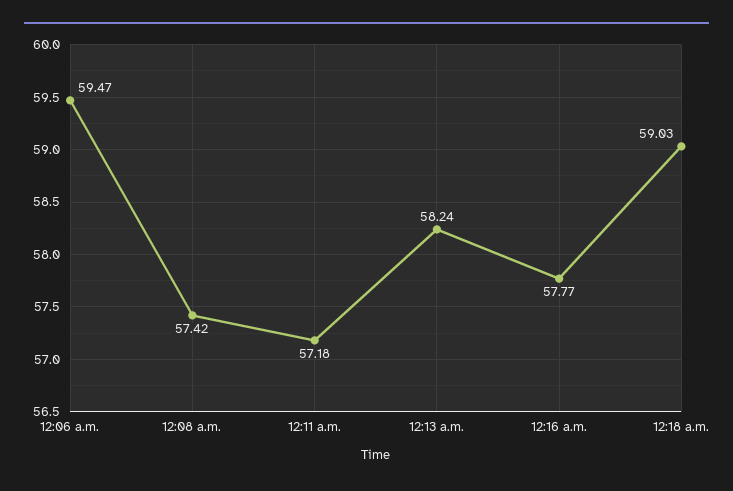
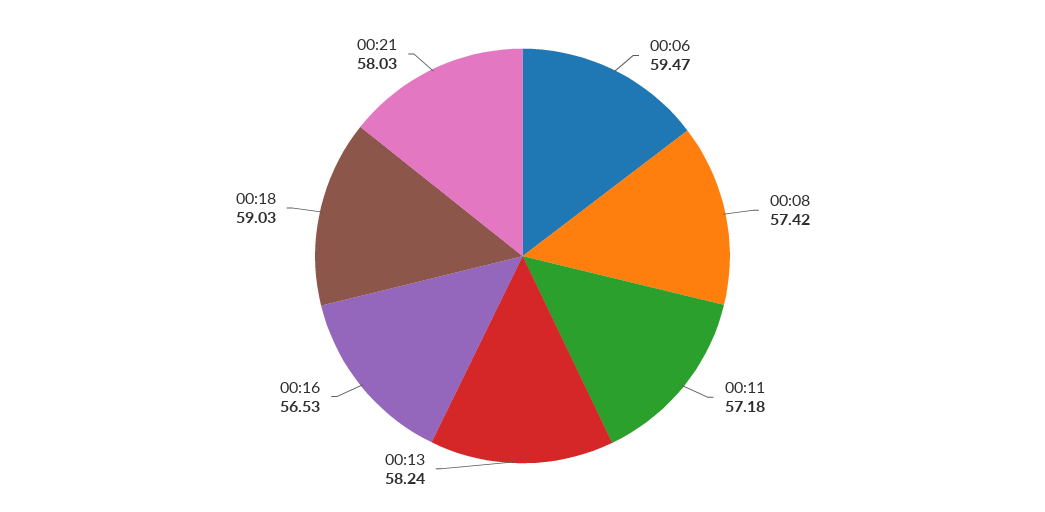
12:16 a.m.: 57.77 -> 56.53
00:21: none -> 58.03

